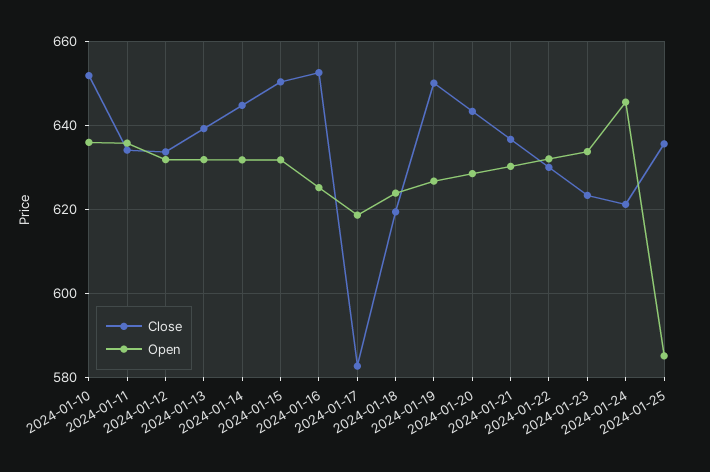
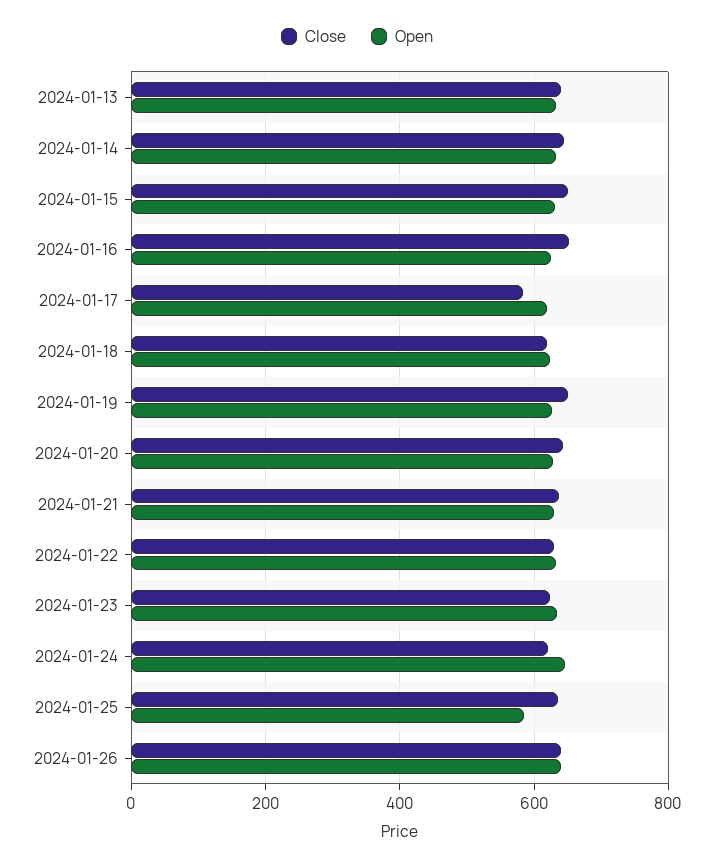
Close, 2024-01-10: 652 -> none
Open, 2024-01-10: 636 -> none
Close, 2024-01-11: 634 -> none
Open, 2024-01-11: 636 -> none
Close, 2024-01-12: 634 -> none
Open, 2024-01-12: 632 -> none
Close, 2024-01-26: none -> 640
Open, 2024-01-26: none -> 640

